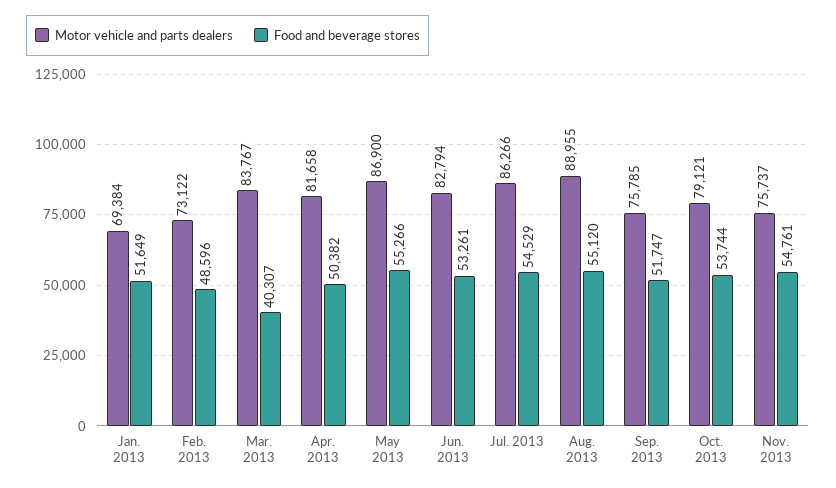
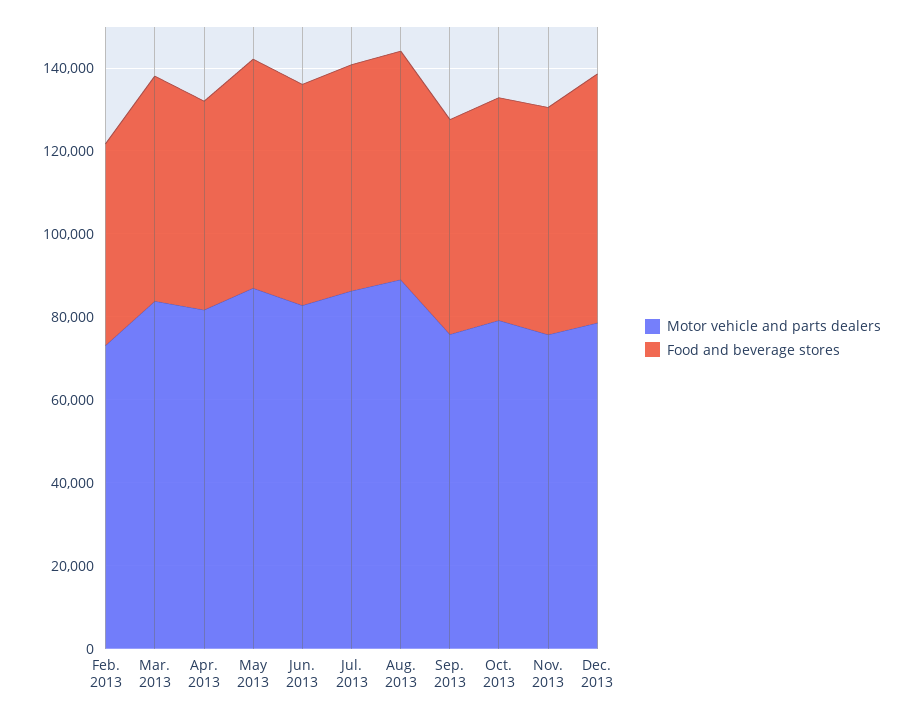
Motor vehicle and parts dealers, Jan. 2013: 69384 -> none
Food and beverage stores, Jan. 2013: 51649 -> none
Food and beverage stores, Mar. 2013: 40307 -> 55000
Motor vehicle and parts dealers, Dec. 2013: none -> 80000
Food and beverage stores, Dec. 2013: none -> 60000

